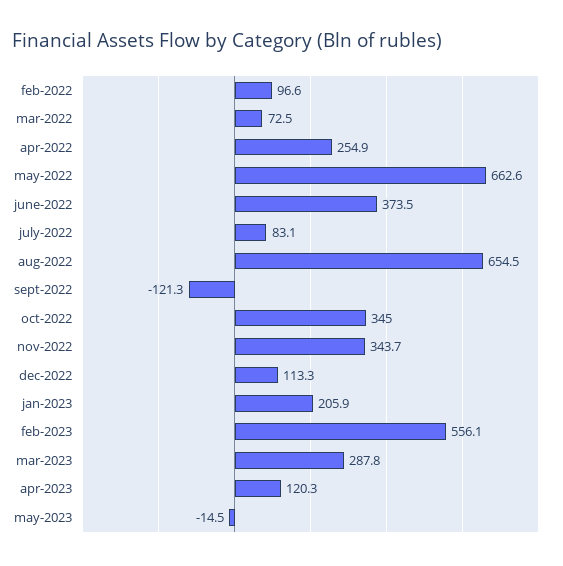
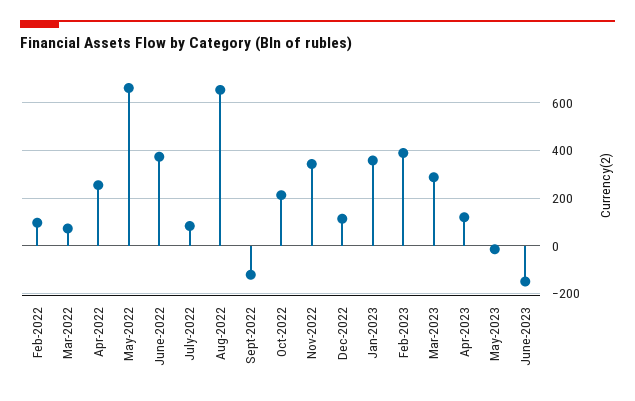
oct-2022: 345 -> 200
jan-2023: 205.9 -> 350
feb-2023: 556.1 -> 400
June-2023: none -> -150

